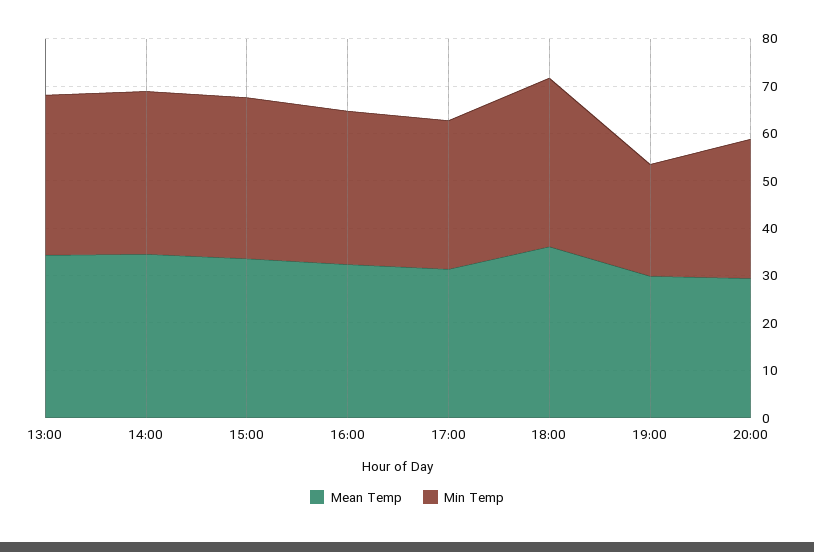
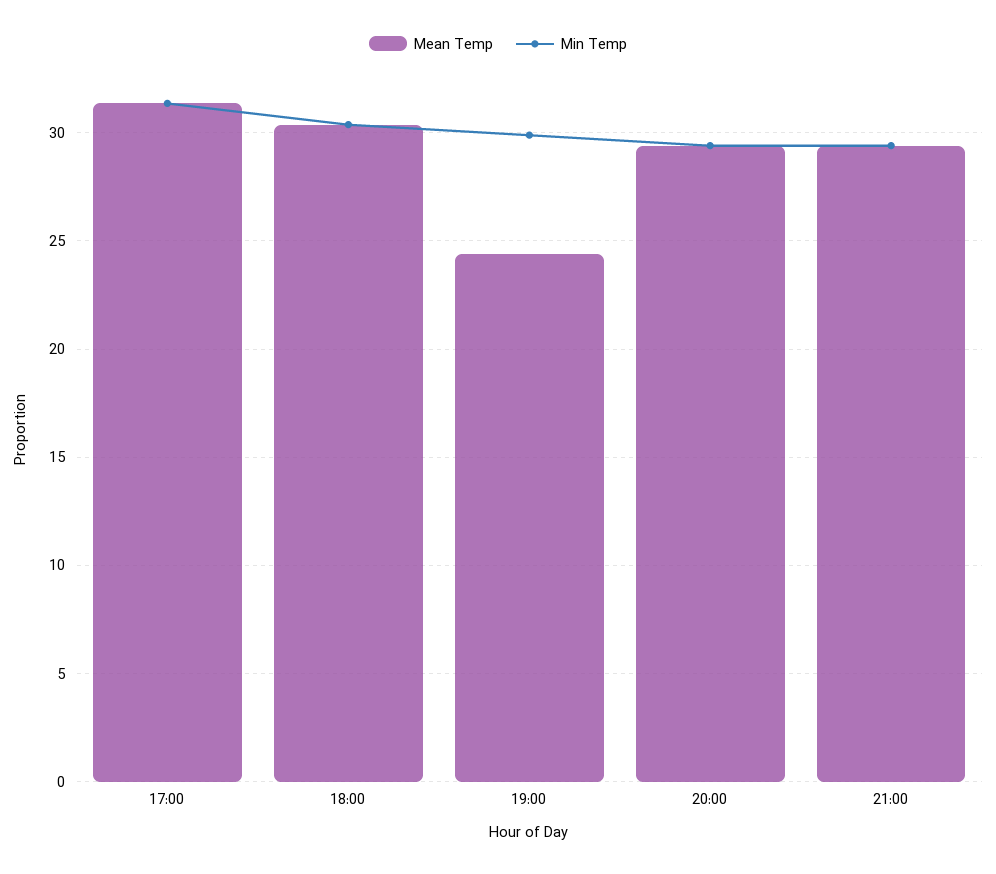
Mean Temp, 13:00: 34 -> none
Min Temp, 13:00: 34 -> none
Mean Temp, 14:00: 34 -> none
Min Temp, 14:00: 34 -> none
Mean Temp, 15:00: 34 -> none
Min Temp, 15:00: 34 -> none
Mean Temp, 16:00: 32 -> none
Min Temp, 16:00: 32 -> none
Mean Temp, 18:00: 36 -> 30.5
Min Temp, 18:00: 36 -> 30.5
Mean Temp, 19:00: 30 -> 24.5
Min Temp, 19:00: 24 -> 30
Mean Temp, 21:00: none -> 29.5
Min Temp, 21:00: none -> 29.5

